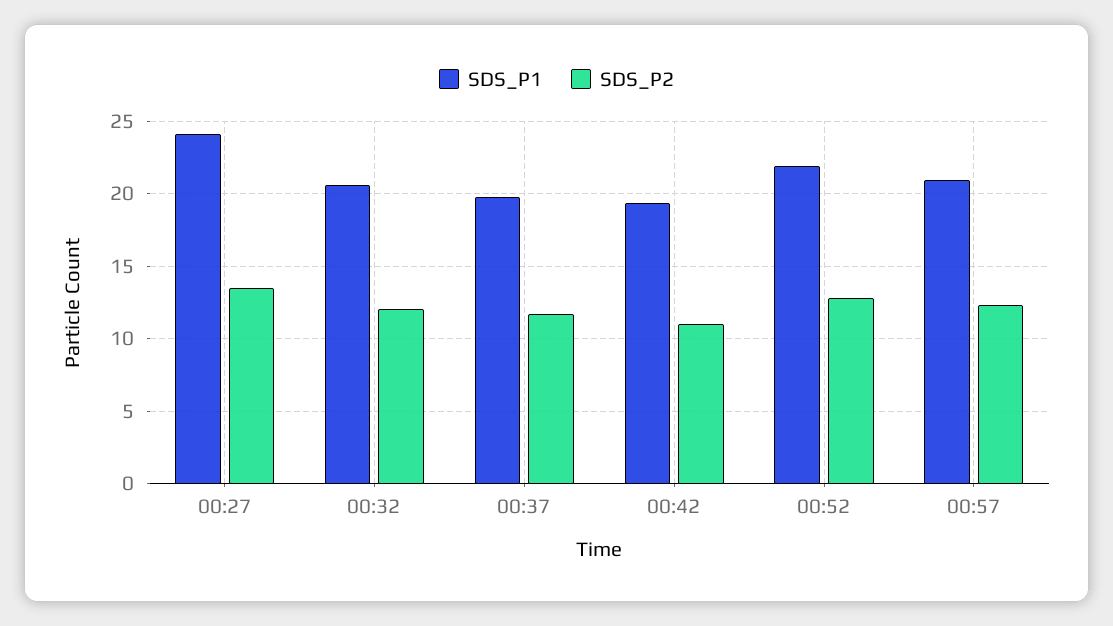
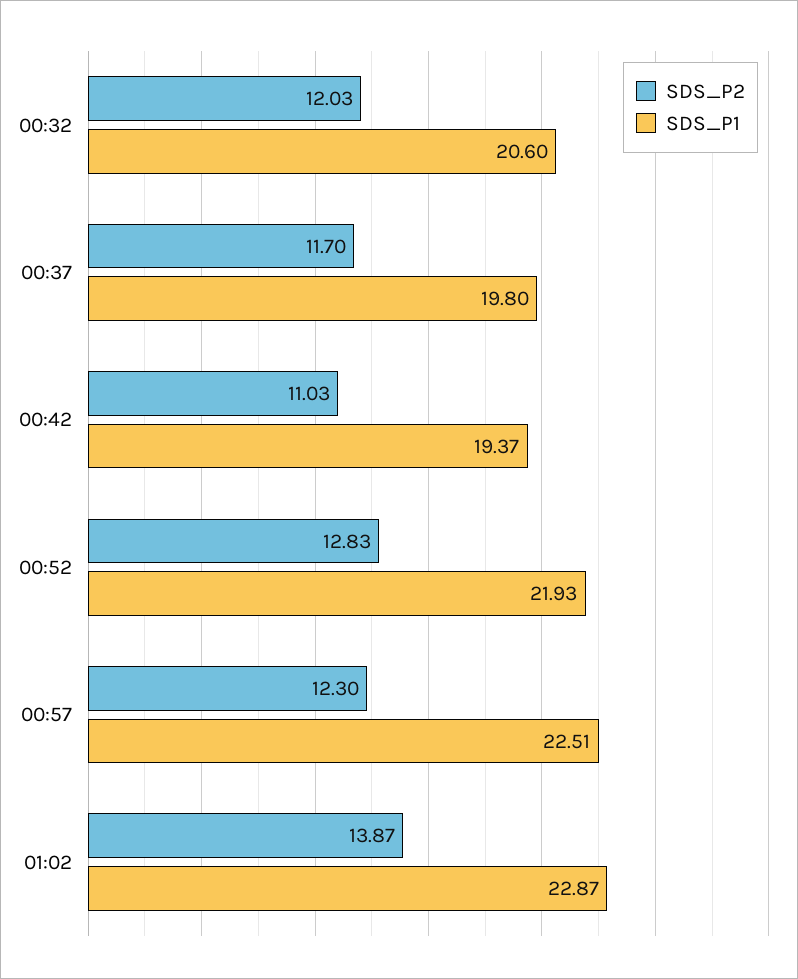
SDS_P1, 00:27: 24 -> none
SDS_P2, 00:27: 13.5 -> none
SDS_P1, 00:57: 21 -> 22.51
SDS_P2, 01:02: none -> 13.87
SDS_P1, 01:02: none -> 22.87

